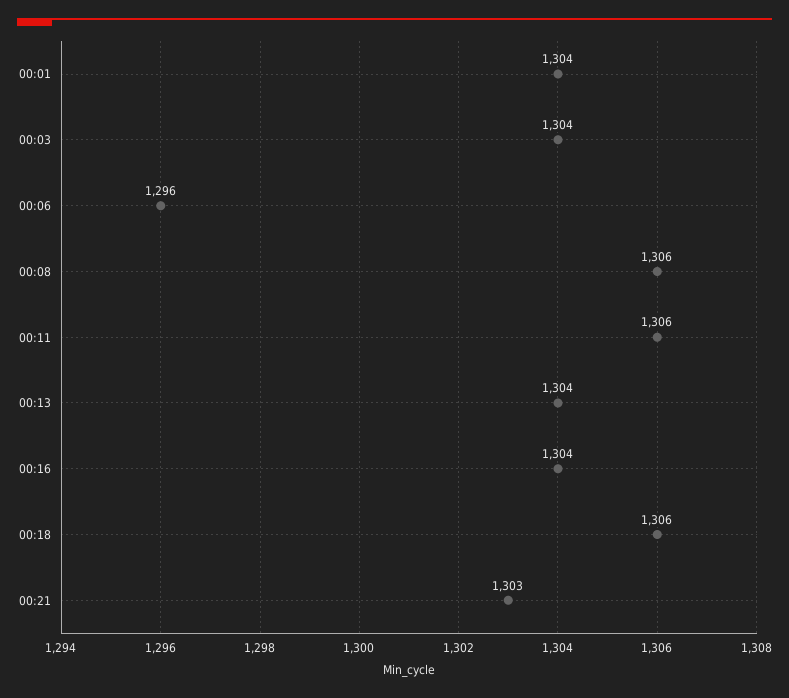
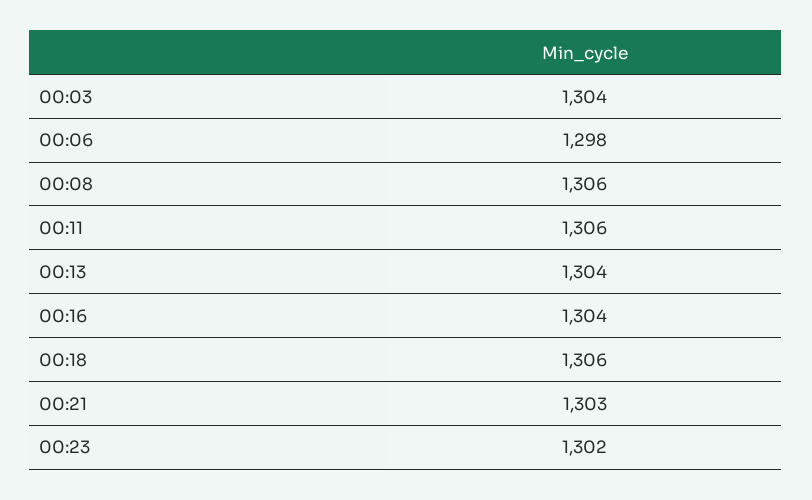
00:01: 1304 -> none
00:06: 1296 -> 1298
00:23: none -> 1302

